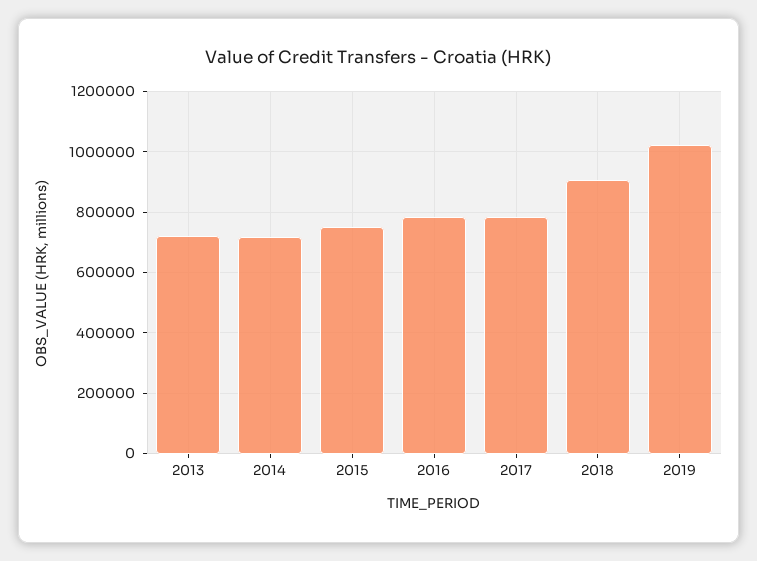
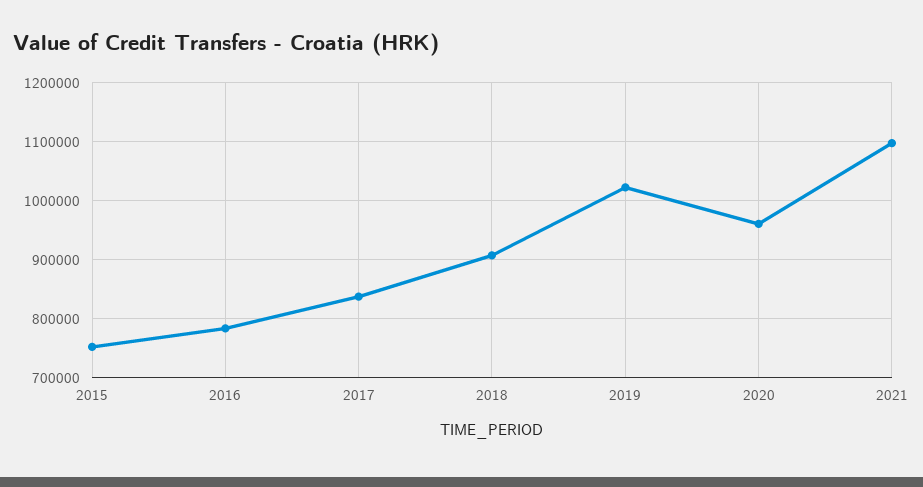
2013: 720000 -> none
2014: 720000 -> none
2017: 780000 -> 840000
2020: none -> 960000
2021: none -> 1100000

